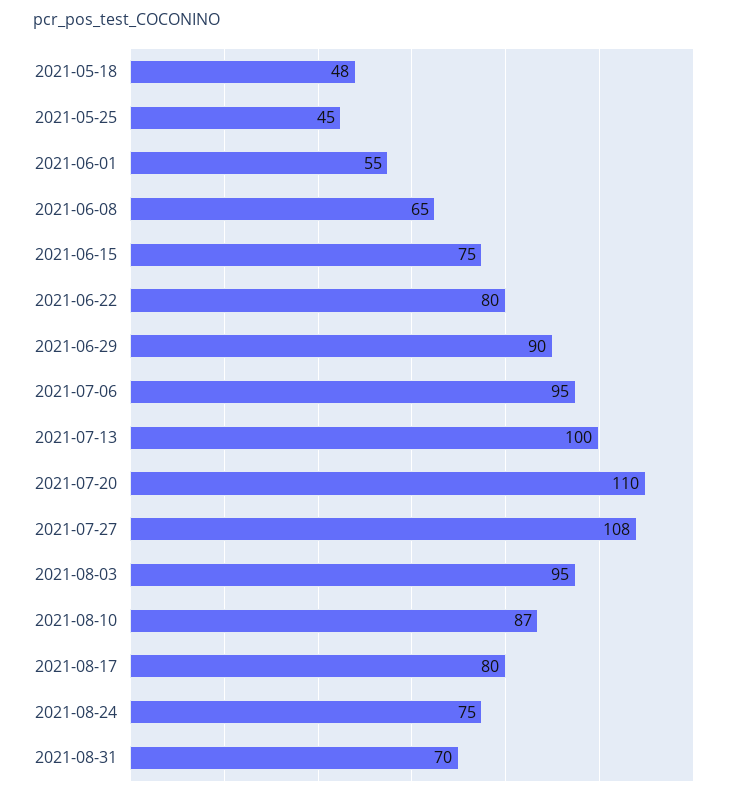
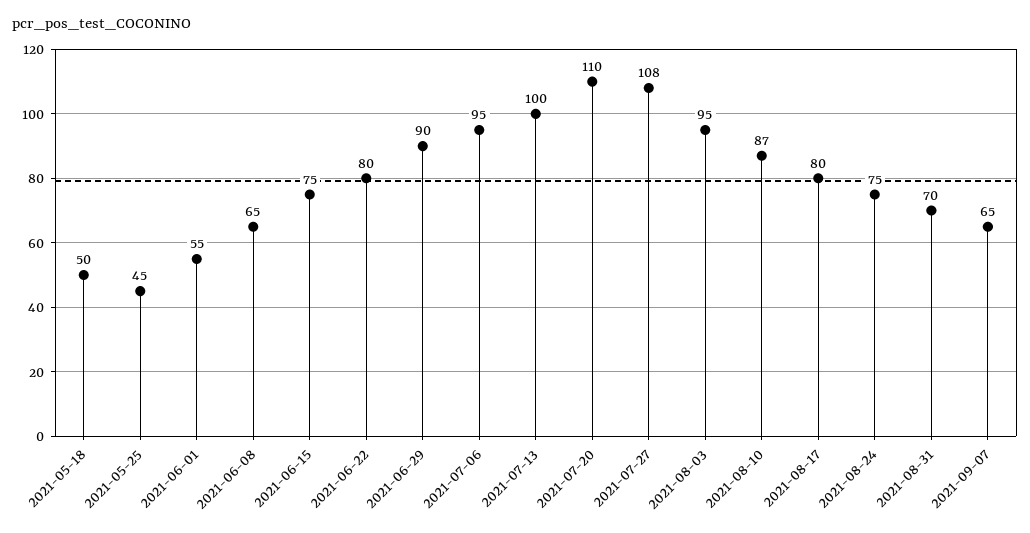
2021-05-18: 48 -> 50
2021-09-07: none -> 65

